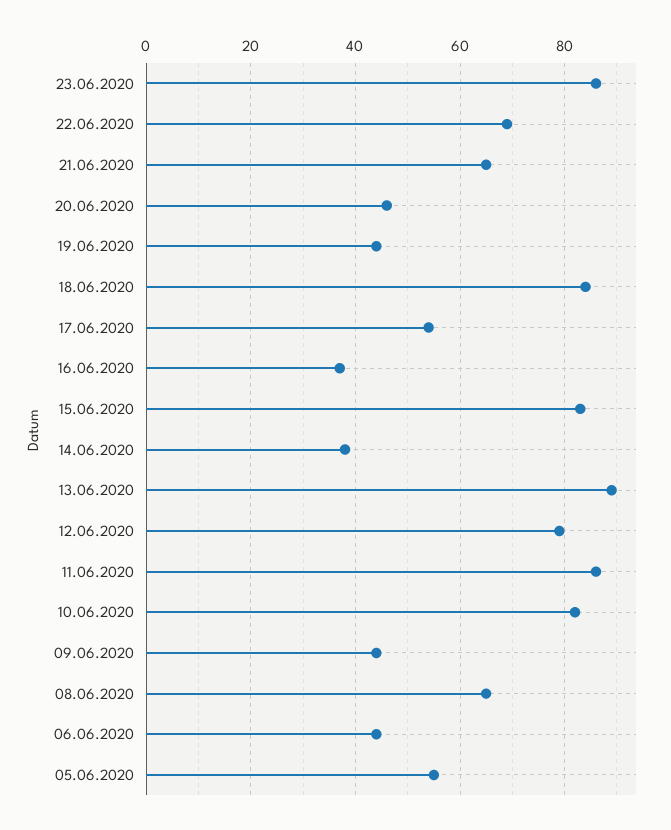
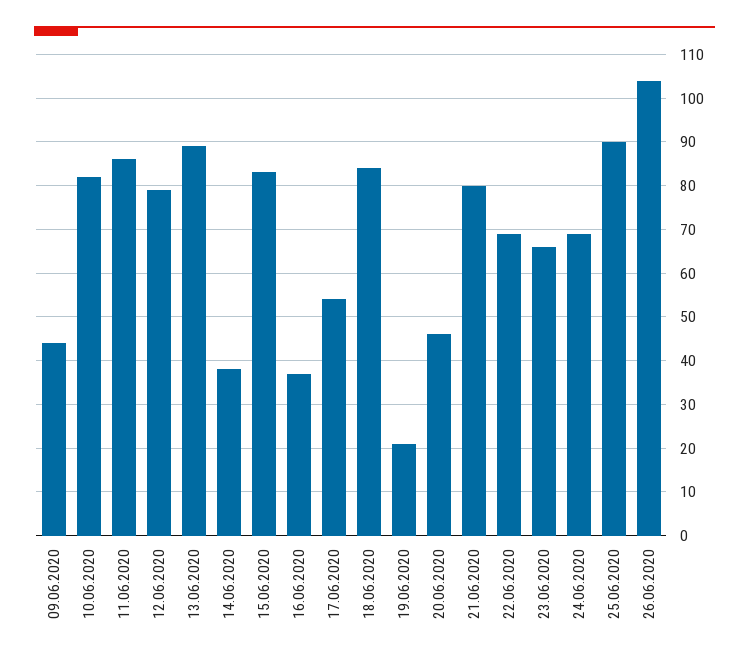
23.06.2020: 85 -> 65
21.06.2020: 65 -> 80
19.06.2020: 45 -> 20
08.06.2020: 65 -> none
06.06.2020: 45 -> none
05.06.2020: 55 -> none
24.06.2020: none -> 70
25.06.2020: none -> 90
26.06.2020: none -> 105

